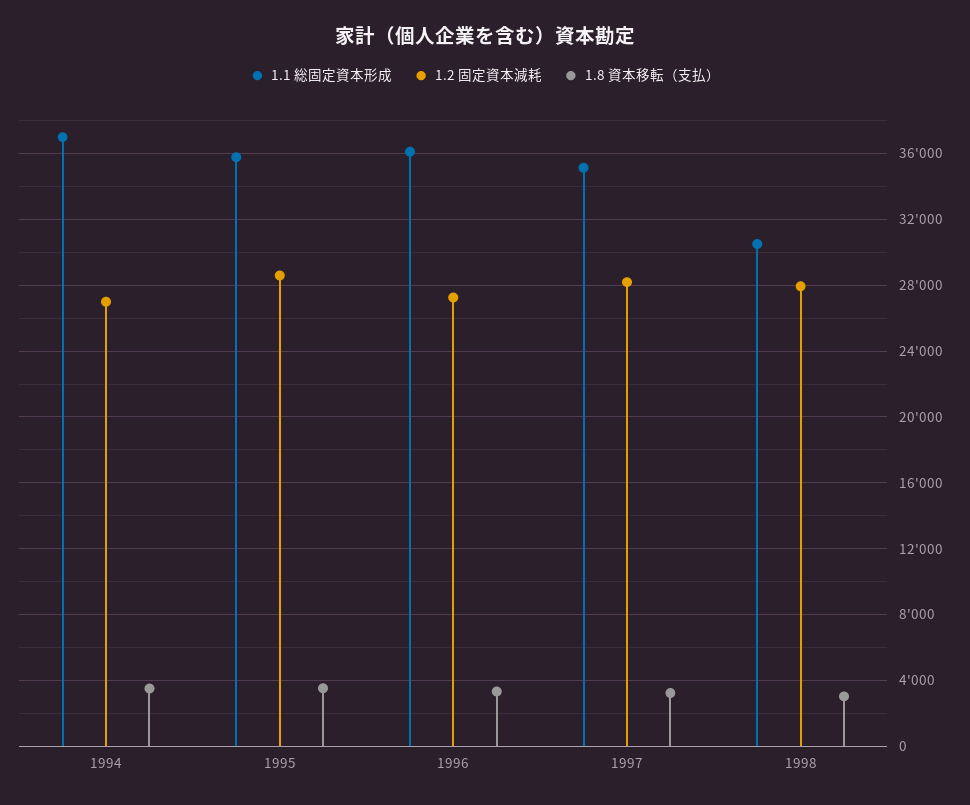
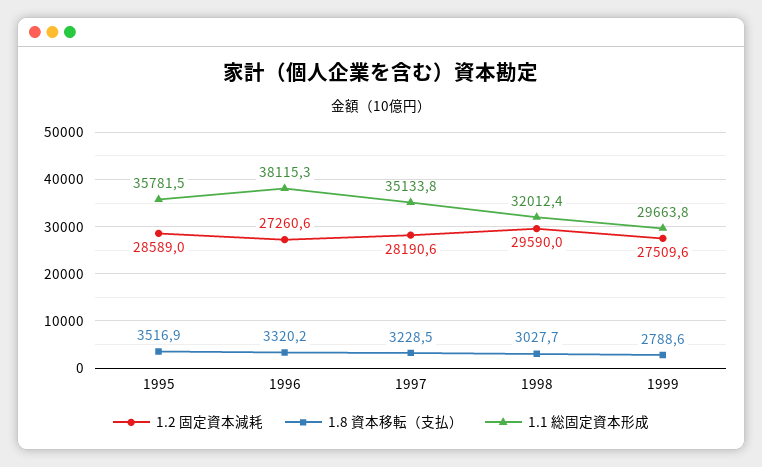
1.1 総固定資本形成, 1994: 37000 -> none
1.2 固定資本減耗, 1994: 27000 -> none
1.8 資本移転（支払）, 1994: 3500 -> none
1.1 総固定資本形成, 1996: 36000 -> 38115.3
1.1 総固定資本形成, 1998: 30500 -> 32012.4
1.2 固定資本減耗, 1998: 28000 -> 29590
1.2 固定資本減耗, 1999: none -> 27509.6
1.8 資本移転（支払）, 1999: none -> 2788.6
1.1 総固定資本形成, 1999: none -> 29663.8

